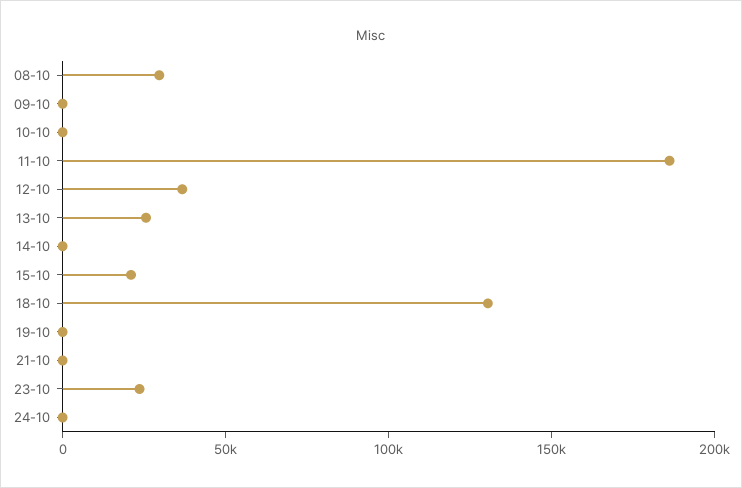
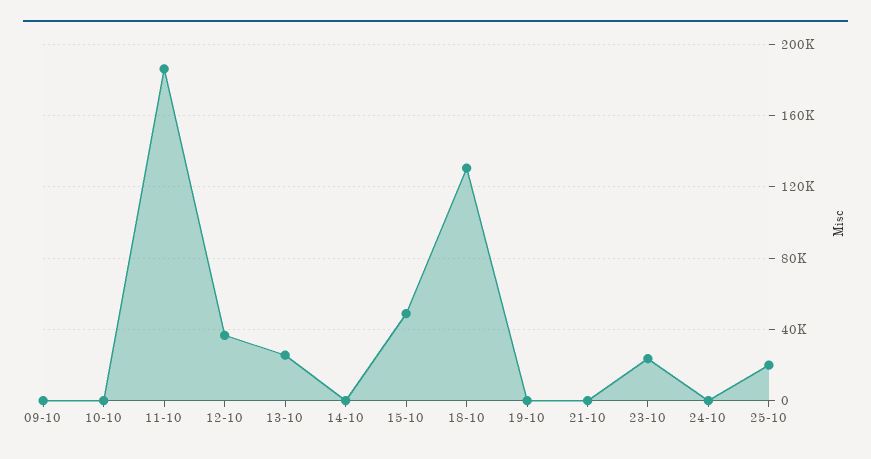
08-10: 30000 -> none
15-10: 20000 -> 50000
25-10: none -> 20000

